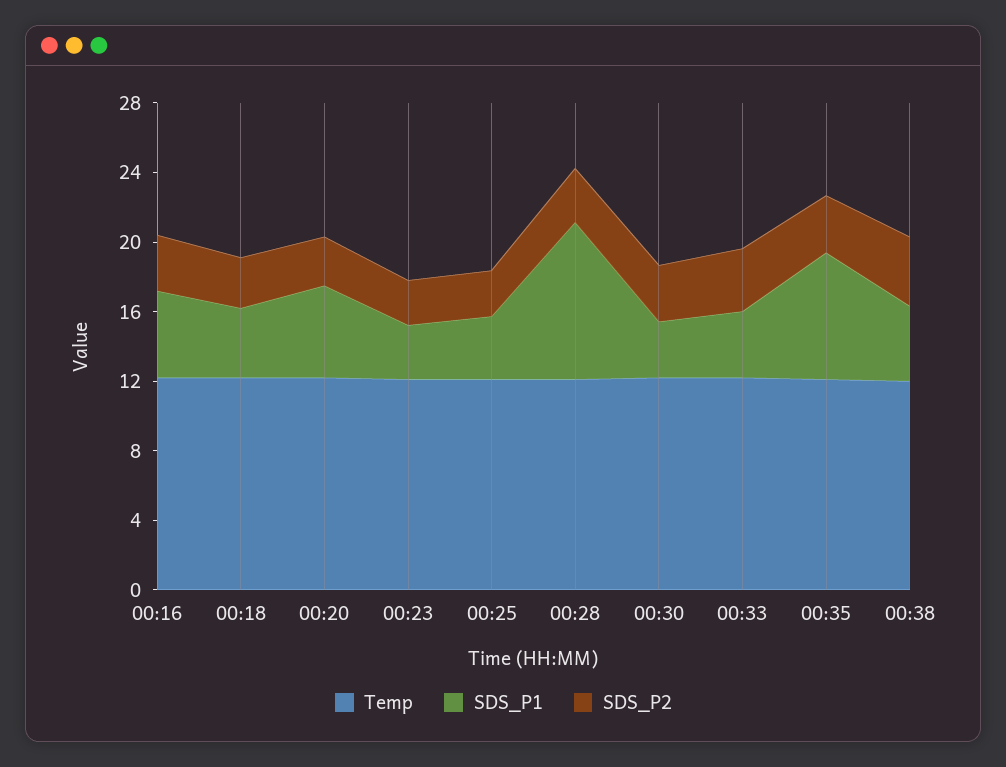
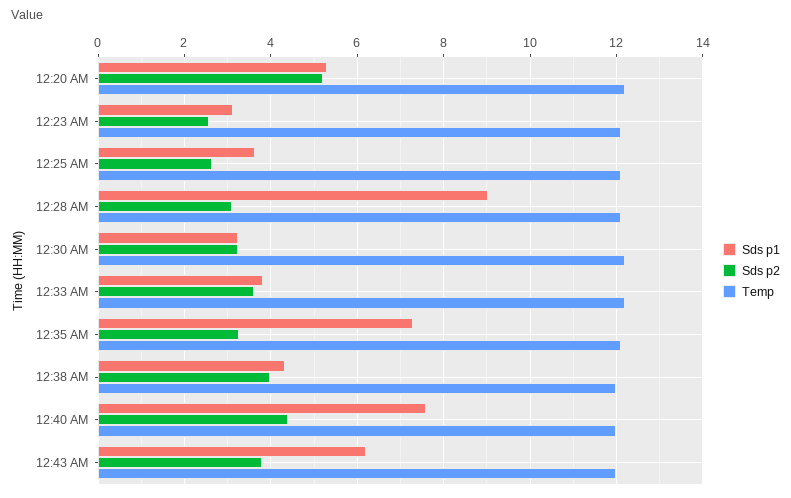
Temp, 00:16: 12 -> none
SDS_P1, 00:16: 5 -> none
SDS_P2, 00:16: 3 -> none
Temp, 00:18: 12 -> none
SDS_P1, 00:18: 4 -> none
SDS_P2, 00:18: 3 -> none
SDS_P2, 00:20: 3 -> 5.2
SDS_P1, 12:40 AM: none -> 7.6
SDS_P2, 12:40 AM: none -> 4.4
Temp, 12:40 AM: none -> 12
SDS_P1, 12:43 AM: none -> 6.2
SDS_P2, 12:43 AM: none -> 3.8
Temp, 12:43 AM: none -> 12

